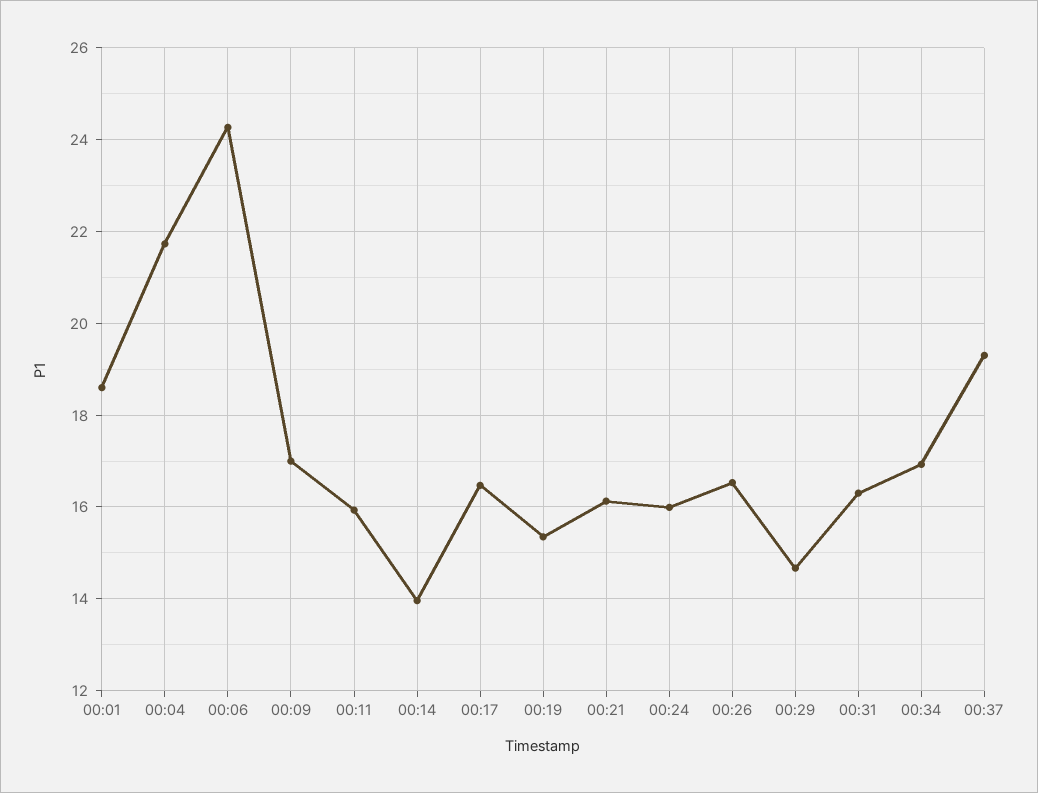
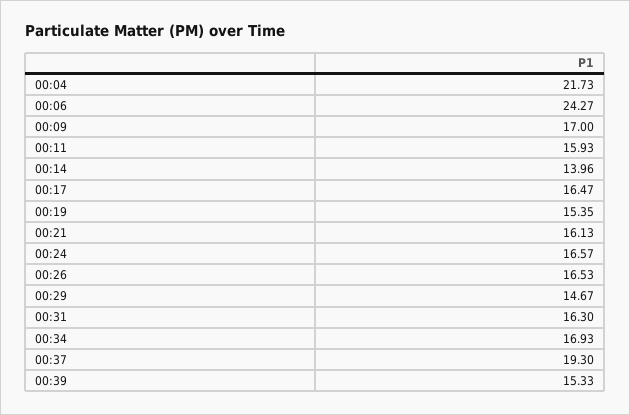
00:01: 18.6 -> none
00:24: 16 -> 16.57
00:39: none -> 15.33

